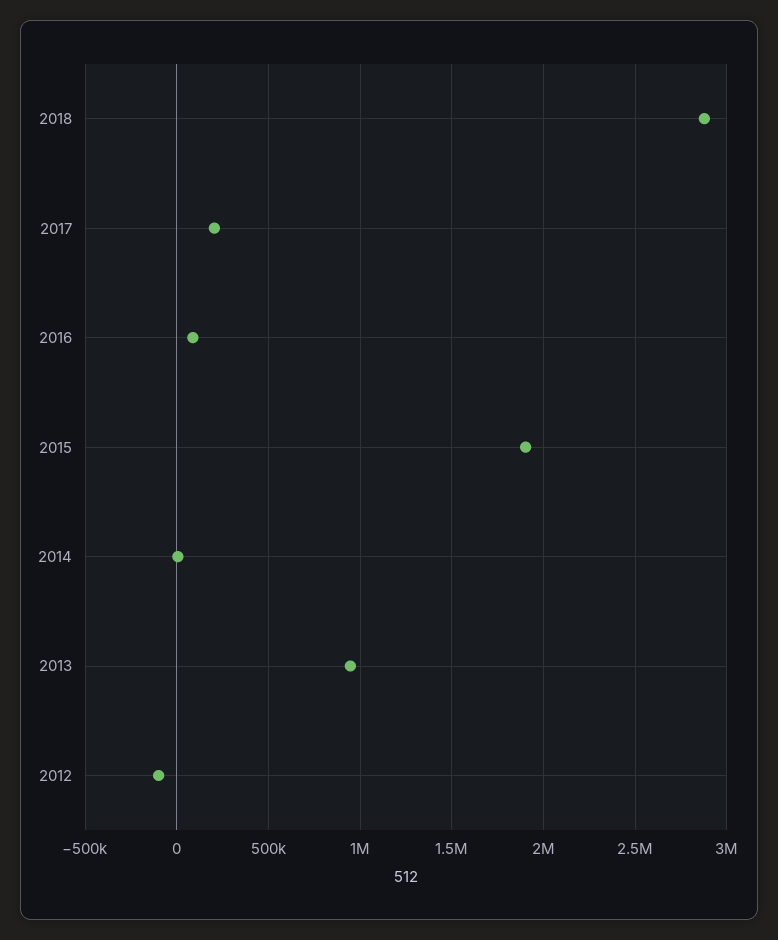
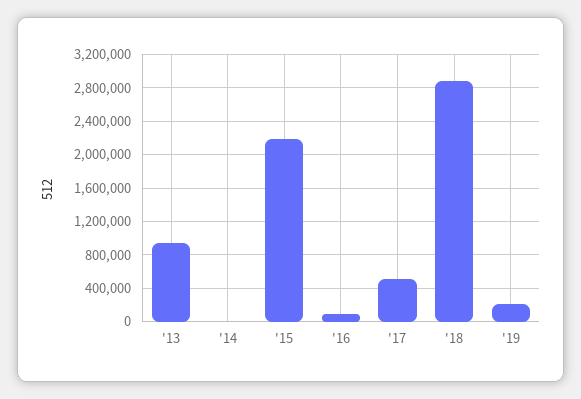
2017: 200000 -> 500000
2015: 1900000 -> 2200000
2012: -100000 -> none
'19: none -> 200000

